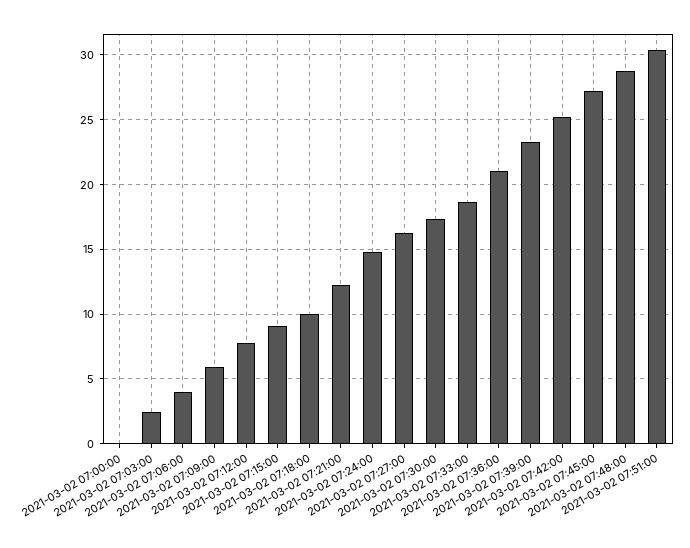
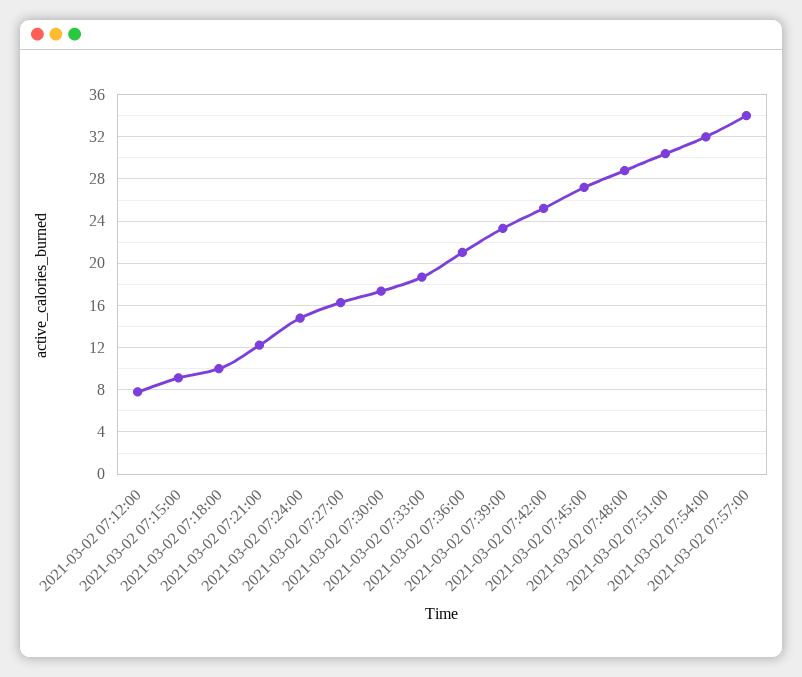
2021-03-02 07:00:00: 0 -> none
2021-03-02 07:03:00: 2.5 -> none
2021-03-02 07:06:00: 4 -> none
2021-03-02 07:09:00: 6 -> none
2021-03-02 07:54:00: none -> 32
2021-03-02 07:57:00: none -> 34

